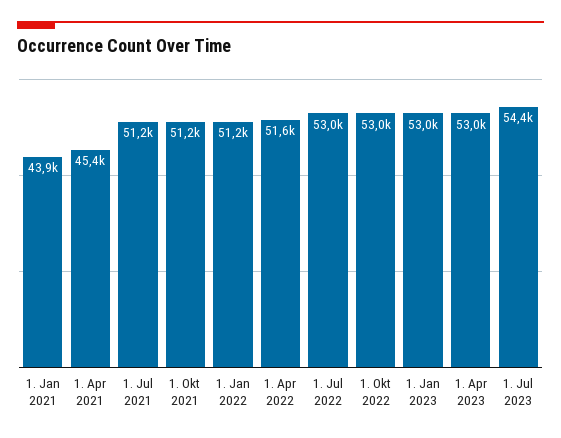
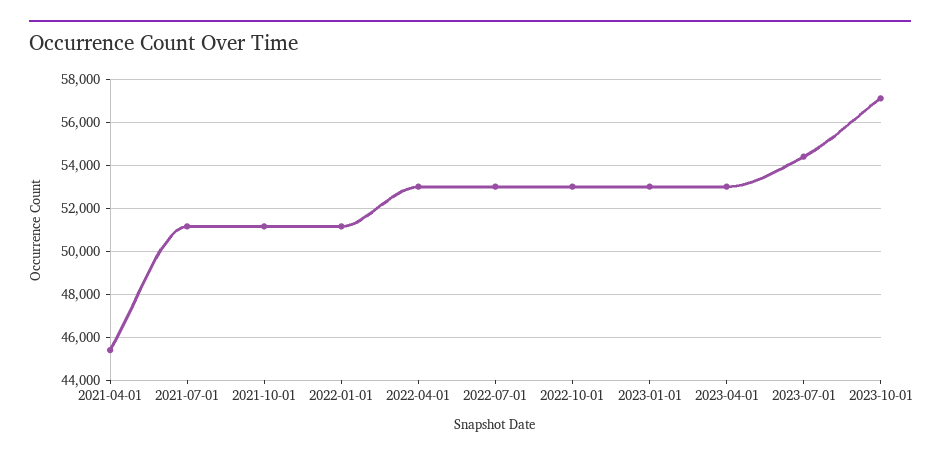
1. Jan 2021: 43900 -> none
1. Apr 2022: 51600 -> 53000
2023-10-01: none -> 57000

